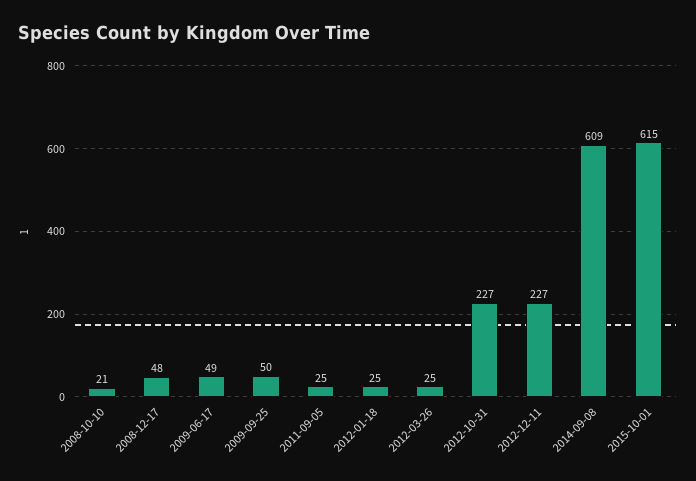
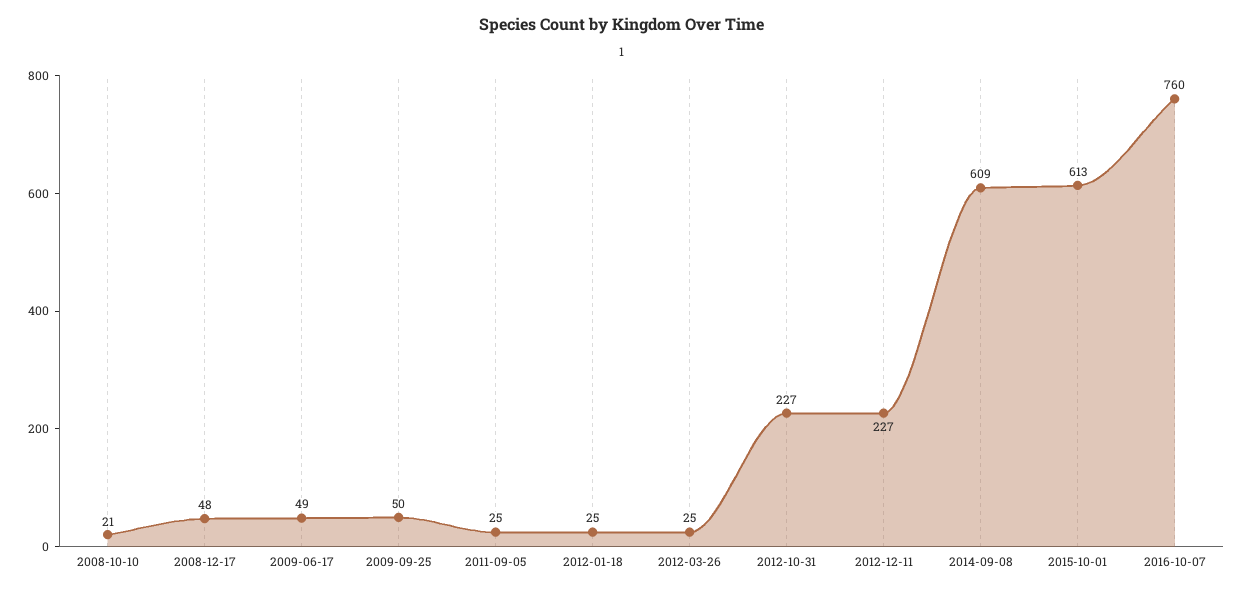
2015-10-01: 615 -> 613
2016-10-07: none -> 760

